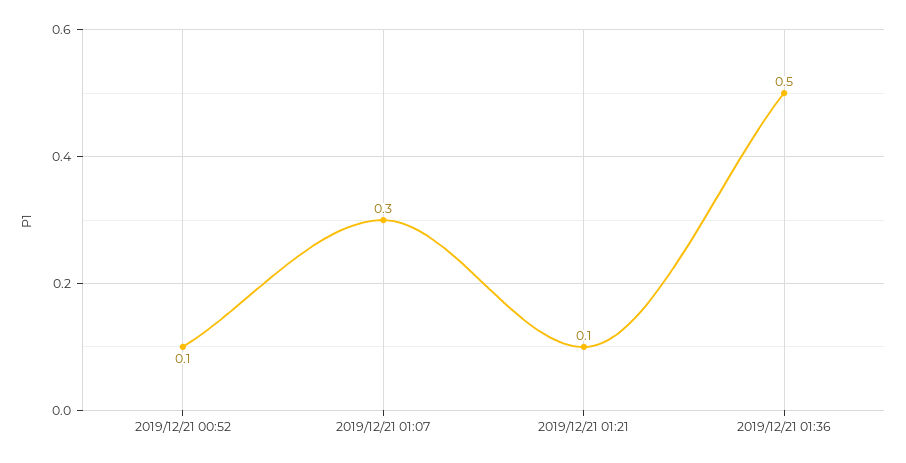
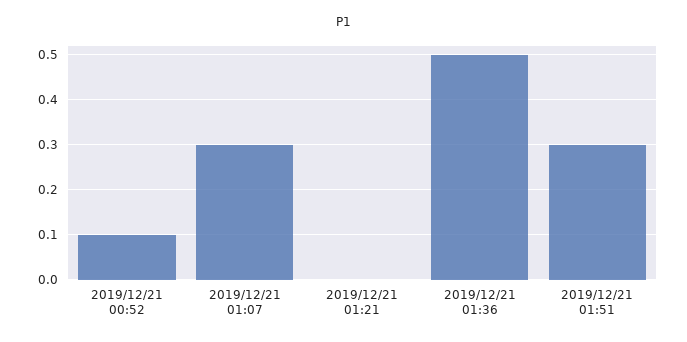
2019/12/21 01:21: 0.1 -> 0
2019/12/21 01:51: none -> 0.3

